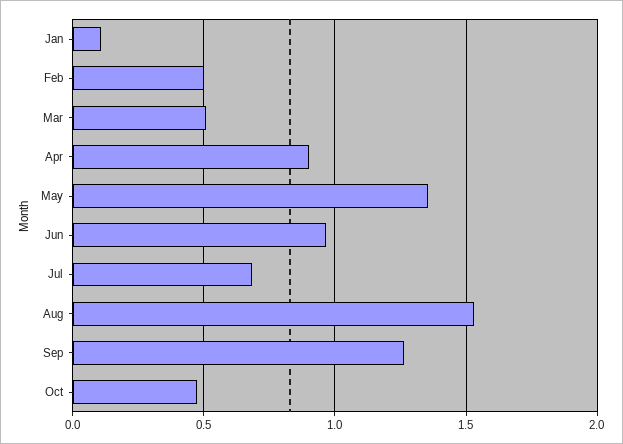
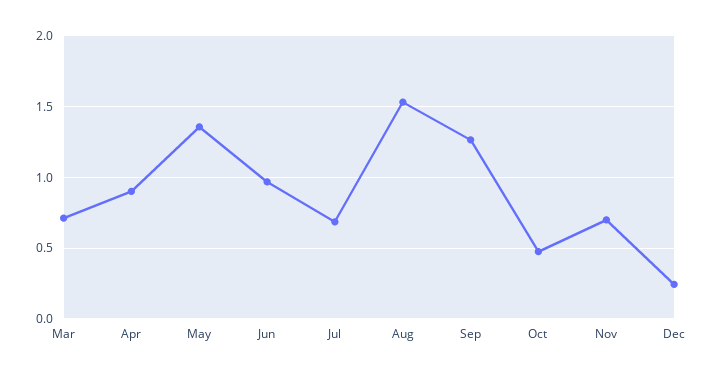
Jan: 0.1 -> none
Feb: 0.5 -> none
Mar: 0.5 -> 0.7
Nov: none -> 0.7
Dec: none -> 0.25

